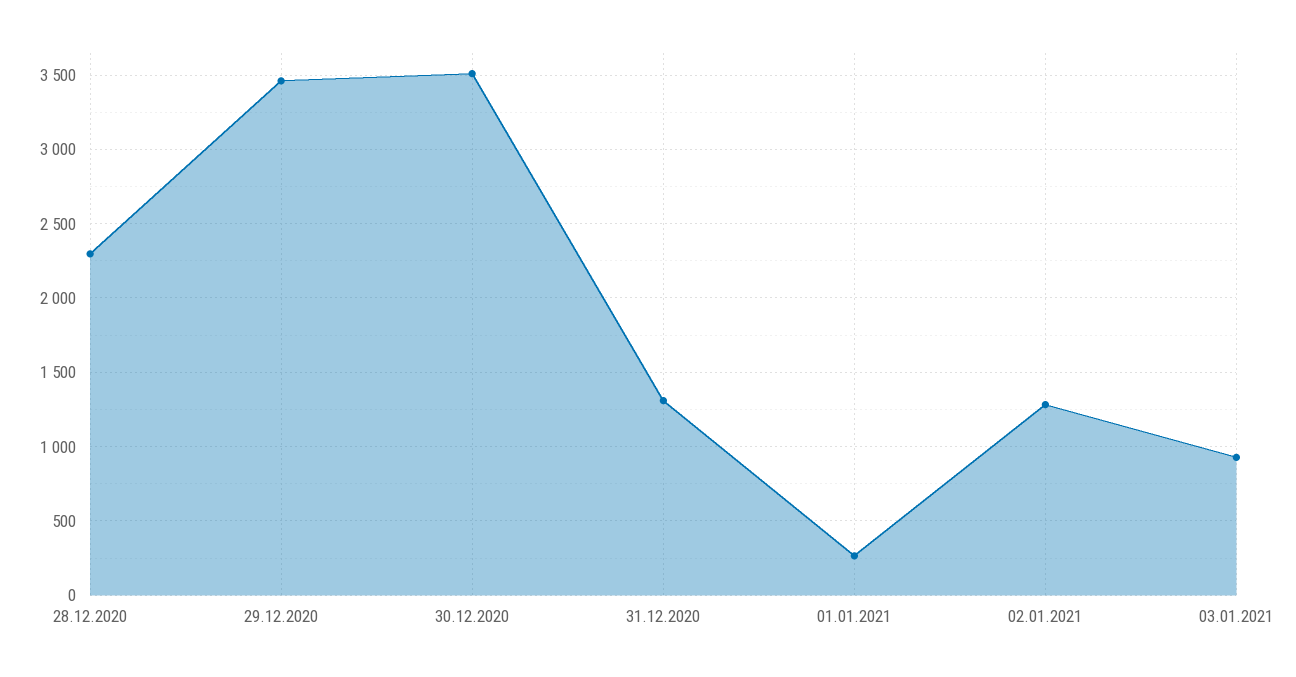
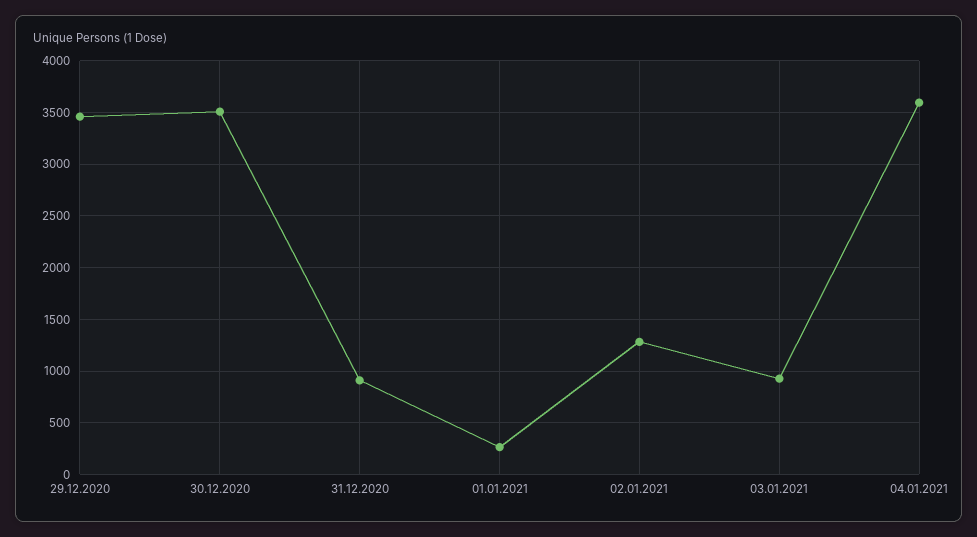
28.12.2020: 2300 -> none
31.12.2020: 1300 -> 900
04.01.2021: none -> 3600

